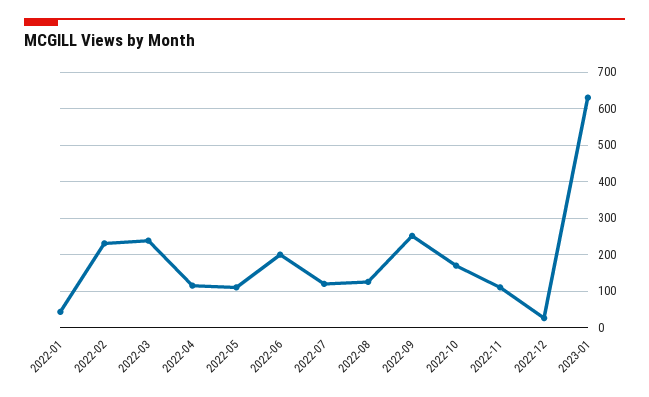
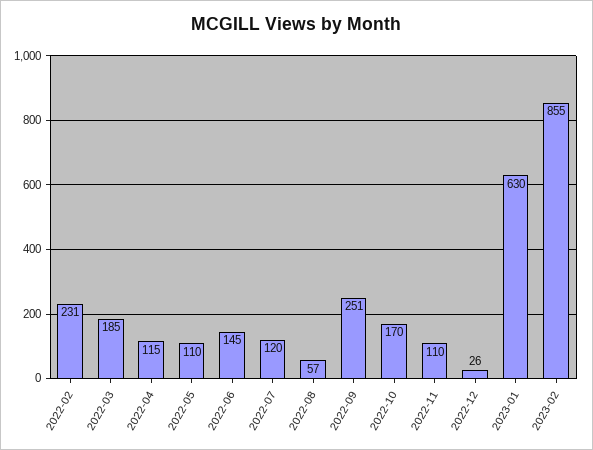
2022-01: 40 -> none
2022-03: 240 -> 185
2022-06: 200 -> 145
2022-08: 120 -> 57
2023-02: none -> 855

